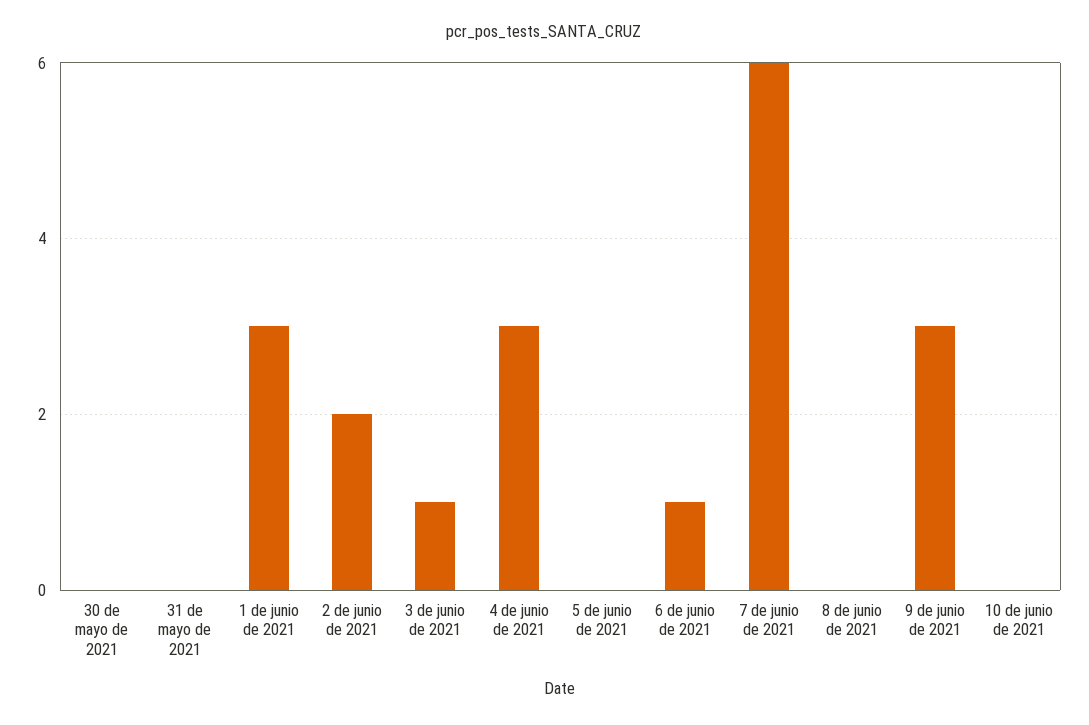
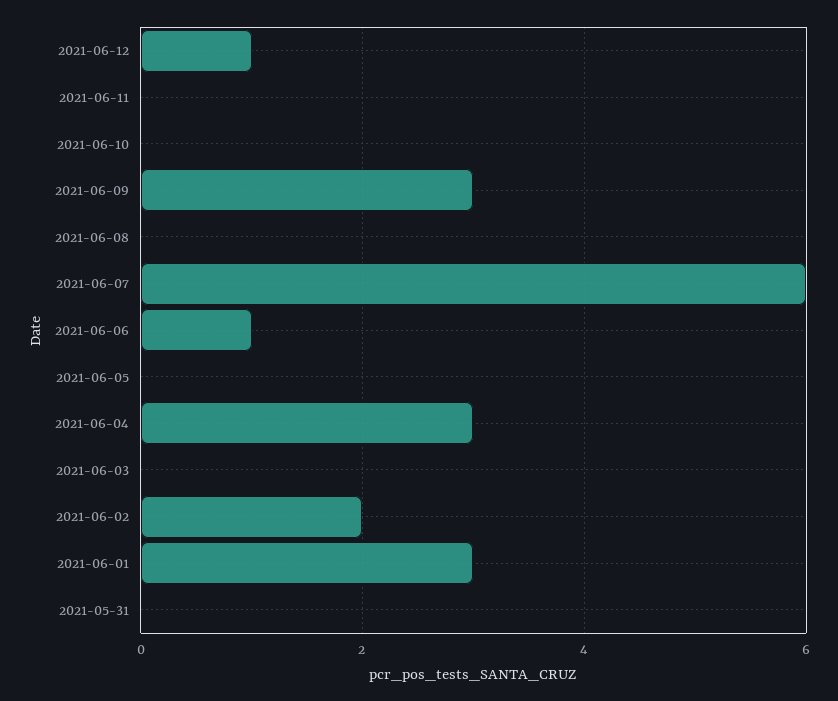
30 de mayo de 2021: 0 -> none
3 de junio de 2021: 1 -> 0
2021-06-12: none -> 1
2021-06-11: none -> 0

